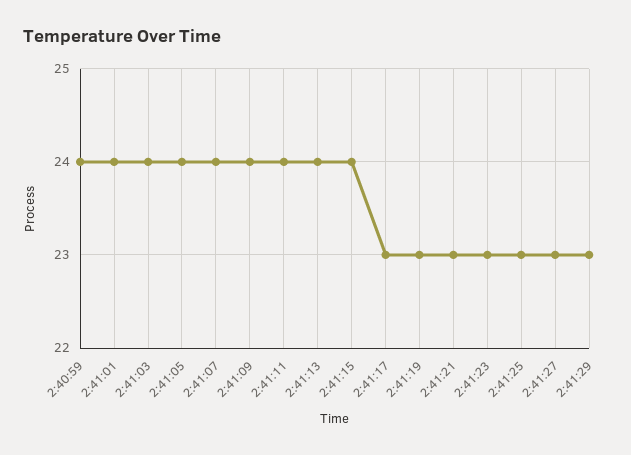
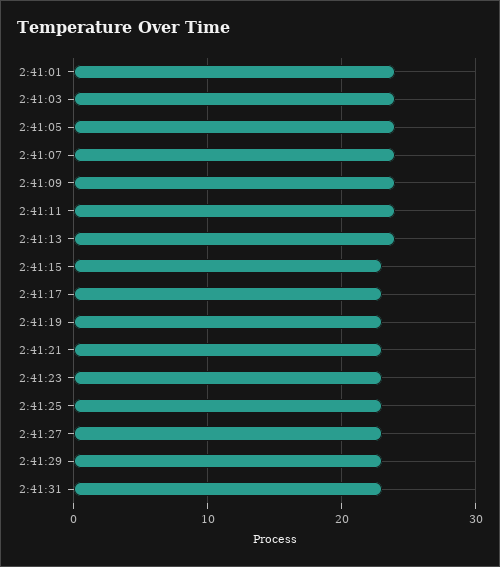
2:40:59: 24 -> none
2:41:15: 24 -> 23
2:41:31: none -> 23

